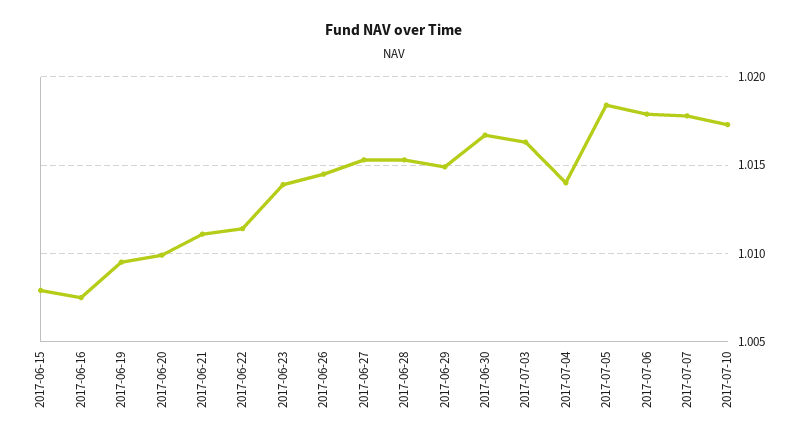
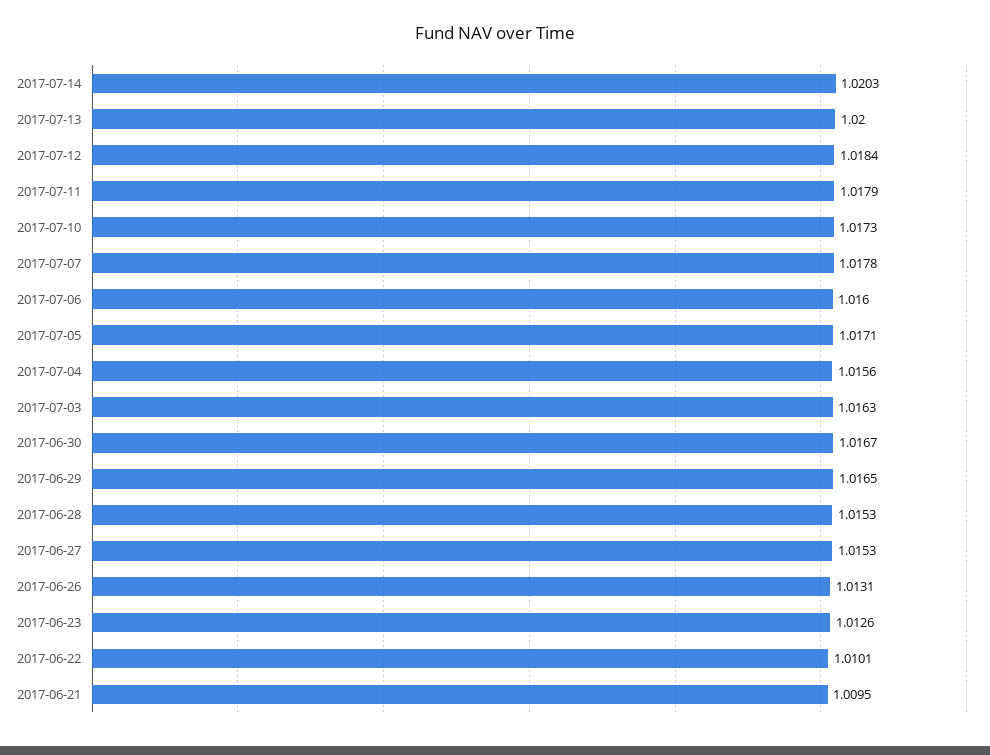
2017-06-15: 1.008 -> none
2017-06-16: 1.0075 -> none
2017-06-19: 1.0095 -> none
2017-06-20: 1.01 -> none
2017-06-21: 1.011 -> 1.0095
2017-06-22: 1.0115 -> 1.0101
2017-06-23: 1.014 -> 1.0126
2017-06-26: 1.0145 -> 1.0131
2017-06-29: 1.015 -> 1.0165
2017-07-04: 1.014 -> 1.0156
2017-07-05: 1.0185 -> 1.0171
2017-07-06: 1.018 -> 1.016
2017-07-14: none -> 1.0203
2017-07-13: none -> 1.02
2017-07-12: none -> 1.0184
2017-07-11: none -> 1.0179

